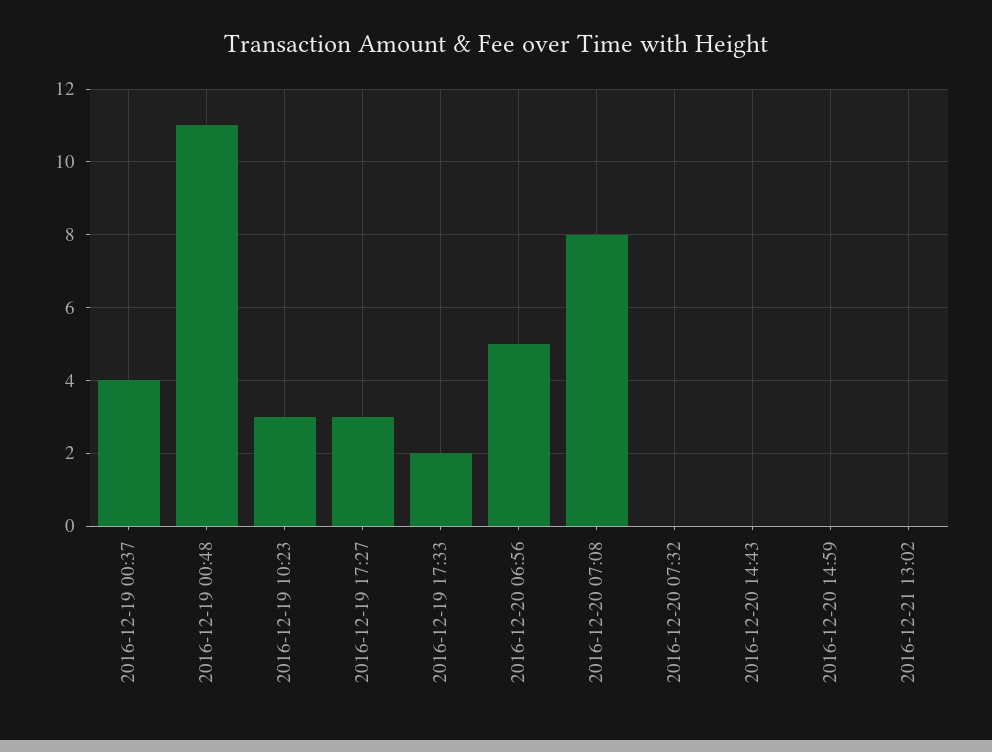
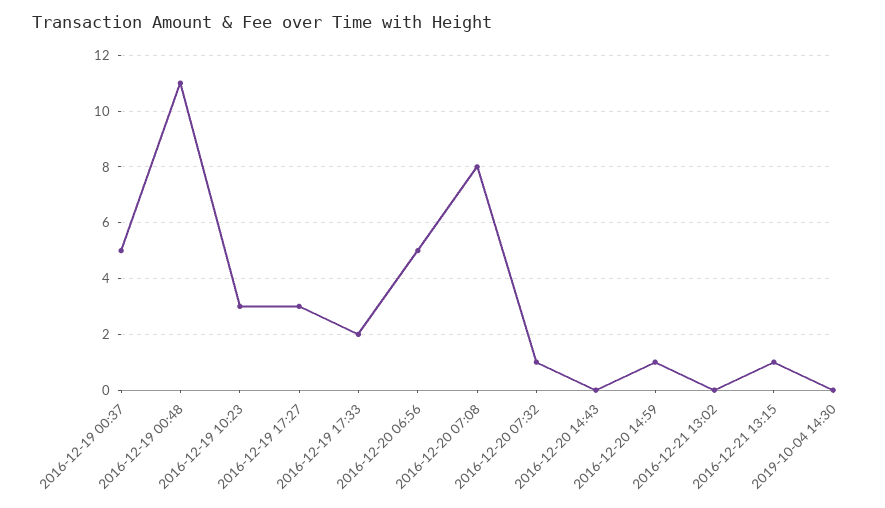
2016-12-19 00:37: 4 -> 5
2016-12-20 07:32: 0 -> 1
2016-12-20 14:59: 0 -> 1
2016-12-21 13:15: none -> 1
2019-10-04 14:30: none -> 0

